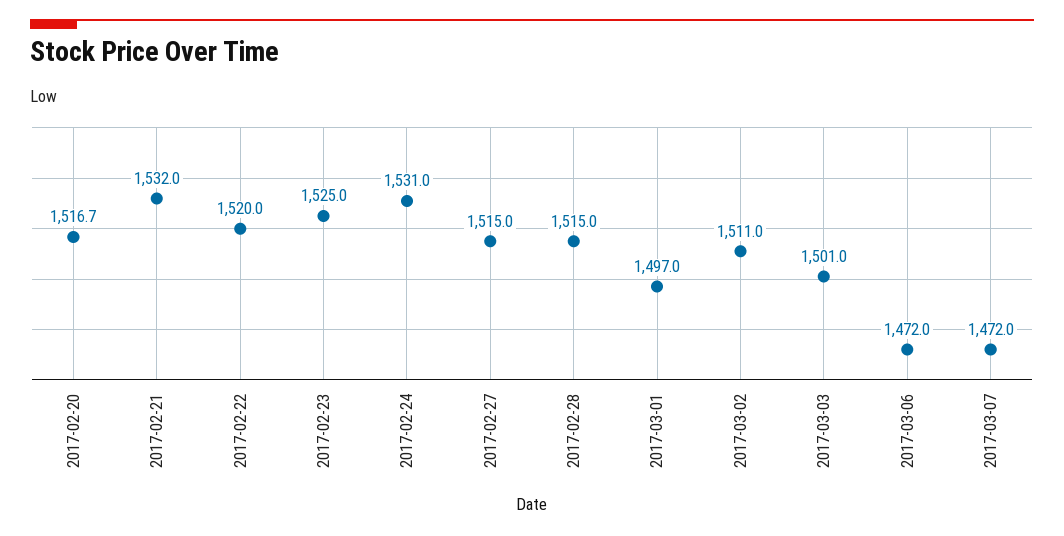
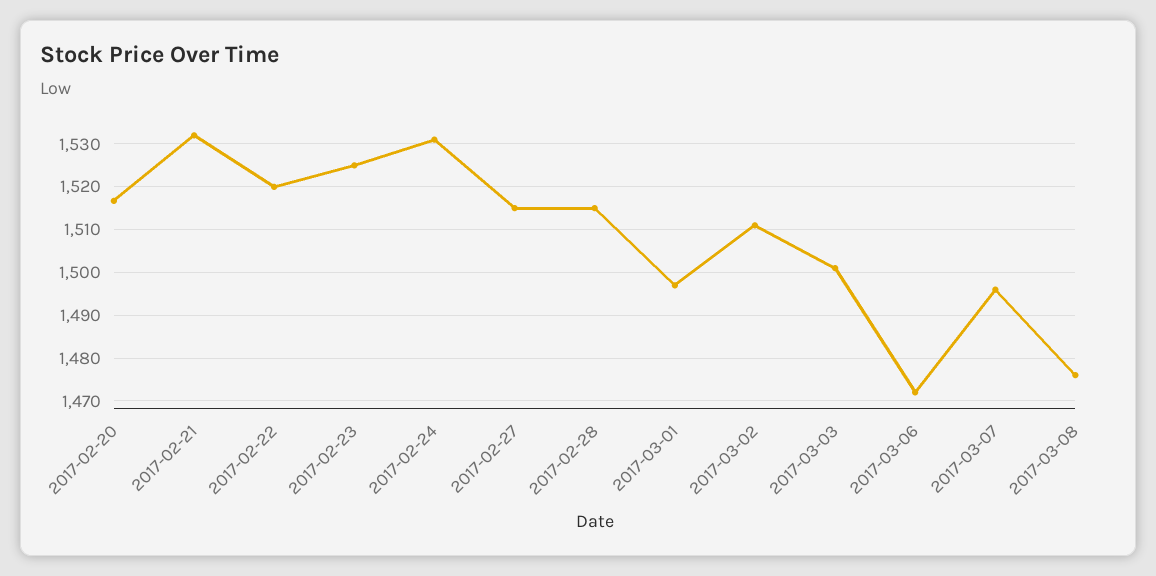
2017-03-07: 1472 -> 1496
2017-03-08: none -> 1476

